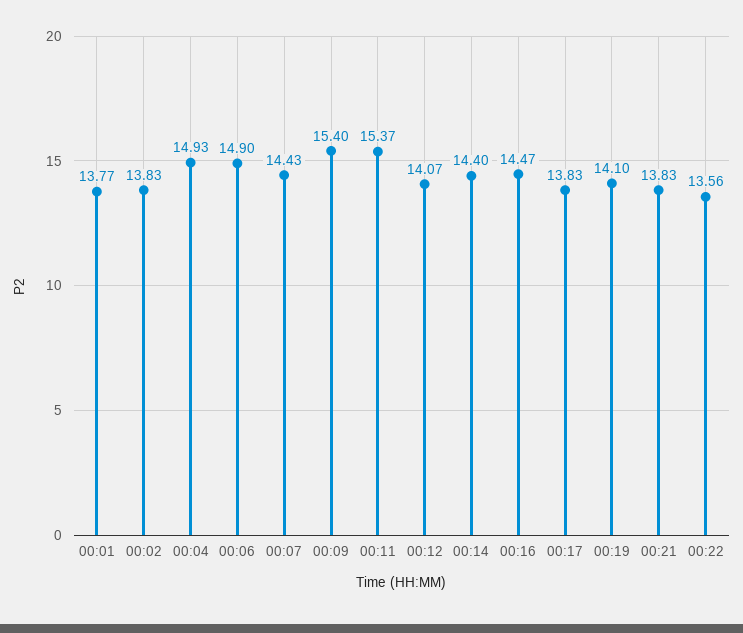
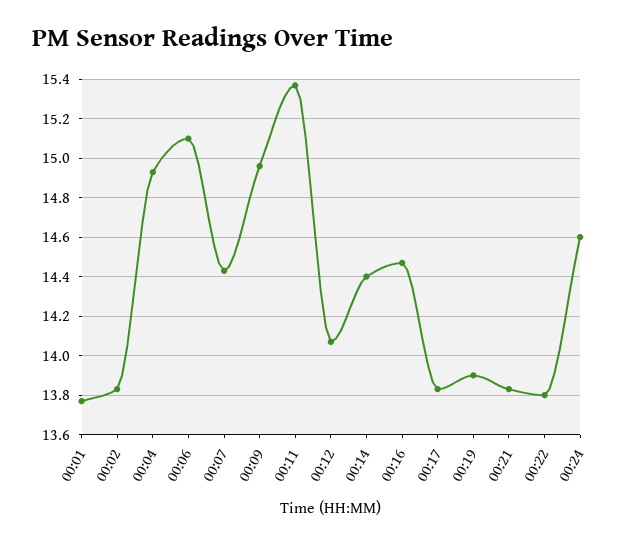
00:06: 14.9 -> 15.1
00:09: 15.4 -> 14.95
00:19: 14.1 -> 13.9
00:22: 13.56 -> 13.8
00:24: none -> 14.6

